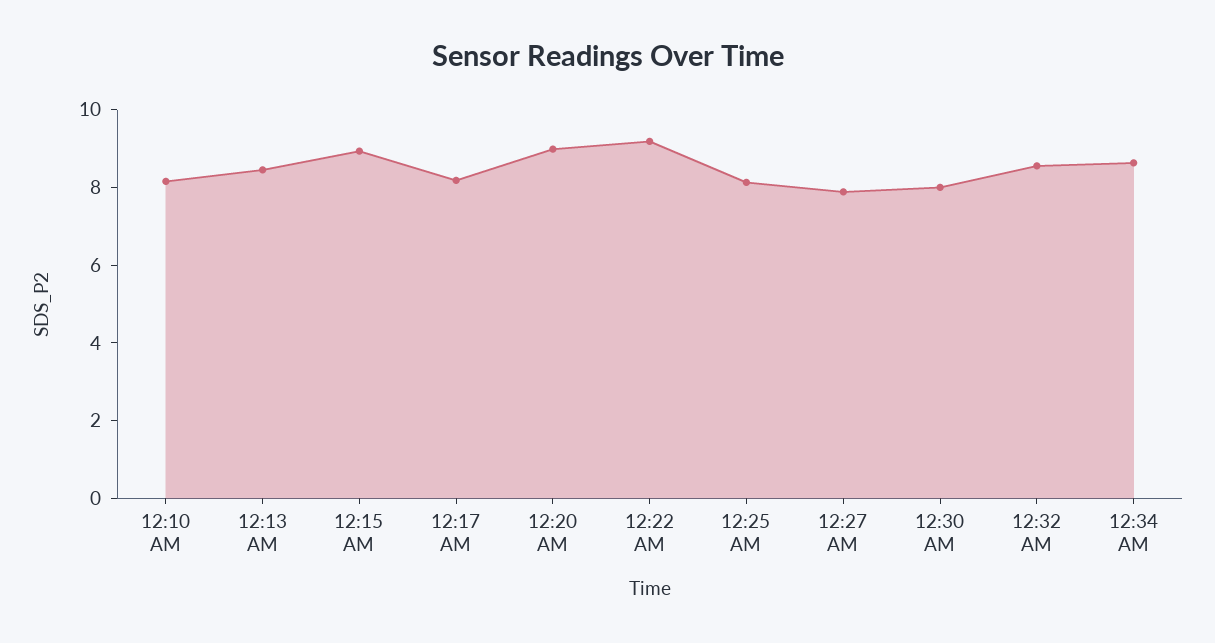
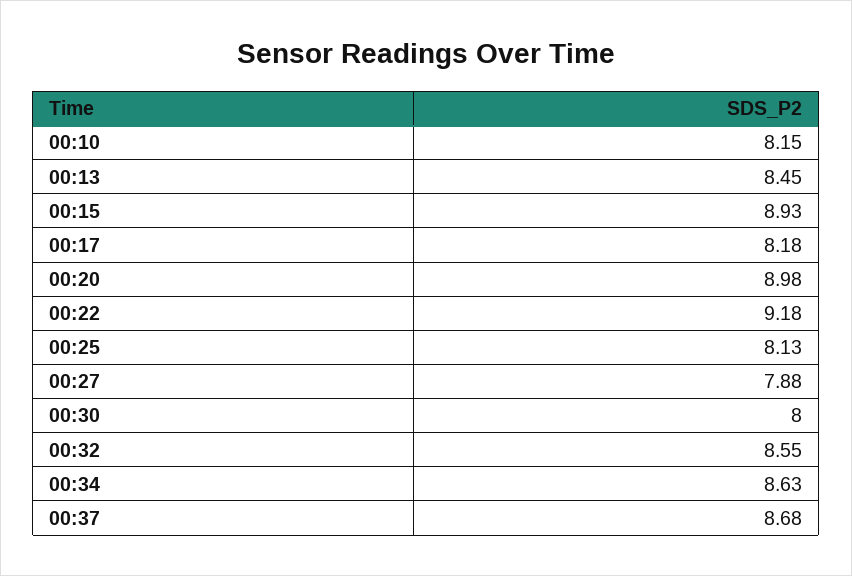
00:37: none -> 8.68

